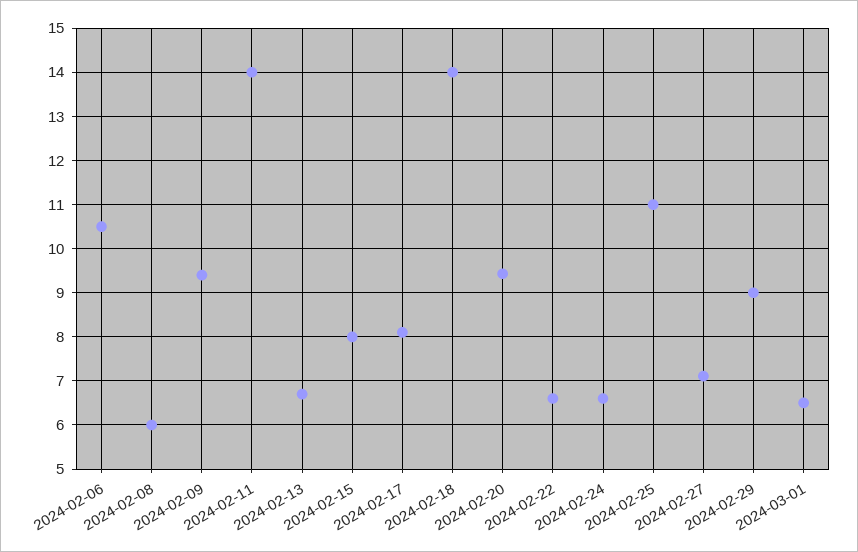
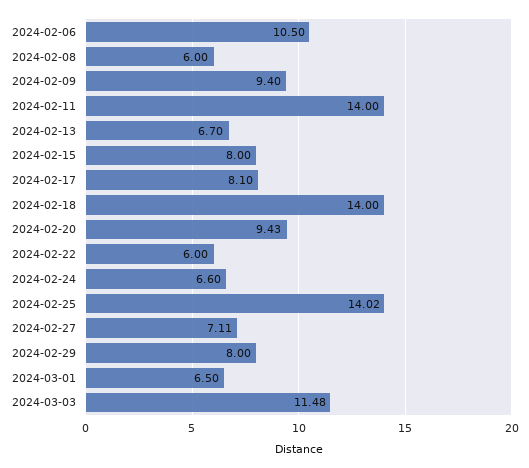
2024-02-22: 6.6 -> 6
2024-02-25: 11 -> 14.02
2024-02-29: 9 -> 8
2024-03-03: none -> 11.48

